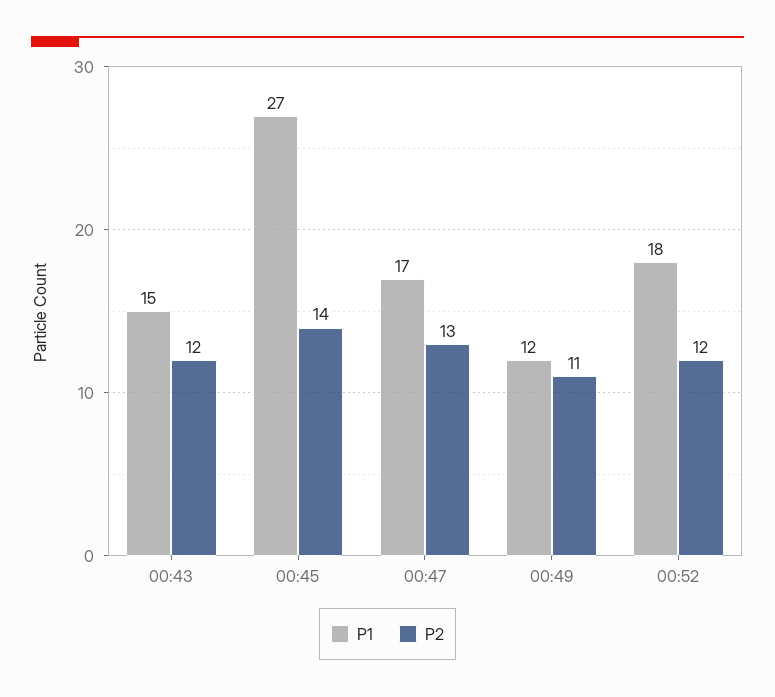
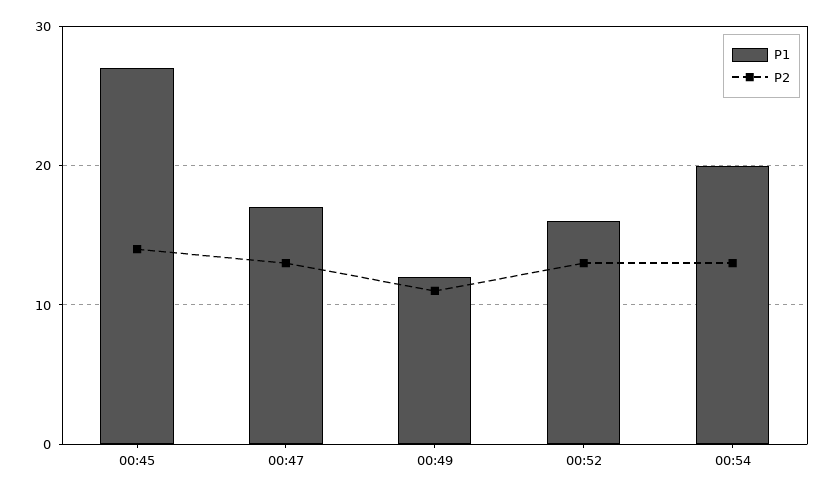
P1, 00:43: 15 -> none
P2, 00:43: 12 -> none
P1, 00:52: 18 -> 16
P2, 00:52: 12 -> 13
P1, 00:54: none -> 20
P2, 00:54: none -> 13

